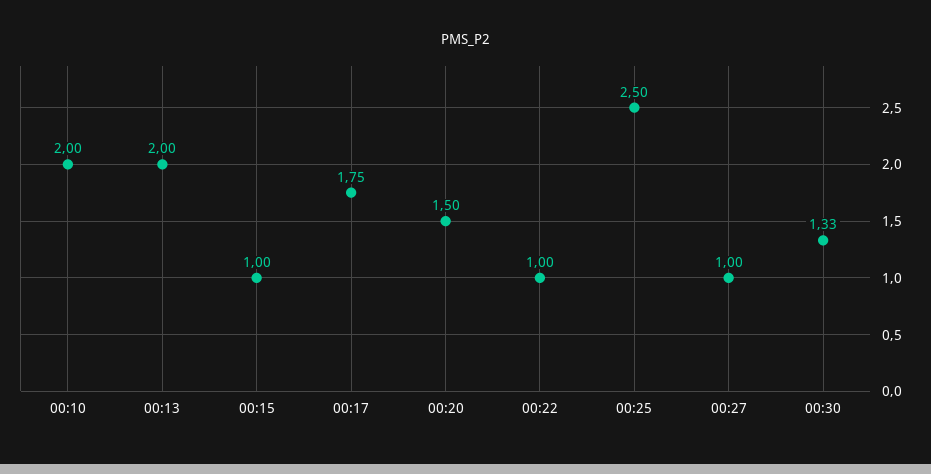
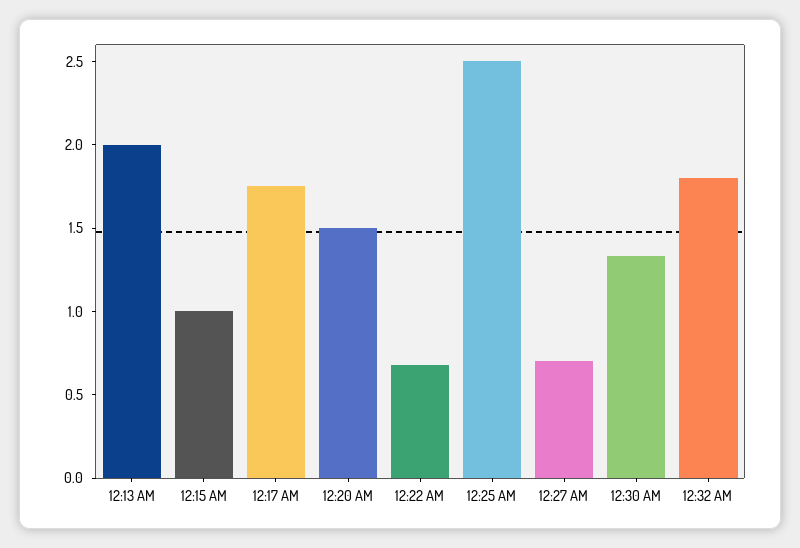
00:10: 2 -> none
00:22: 1 -> 0.7
00:27: 1 -> 0.7
12:32 AM: none -> 1.8

